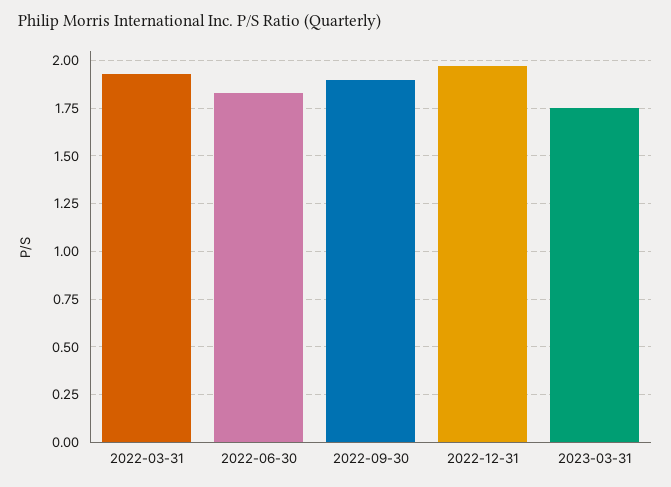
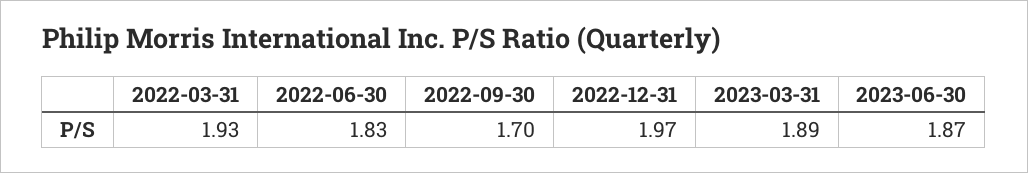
2022-09-30: 1.9 -> 1.7
2023-03-31: 1.75 -> 1.89
2023-06-30: none -> 1.87

